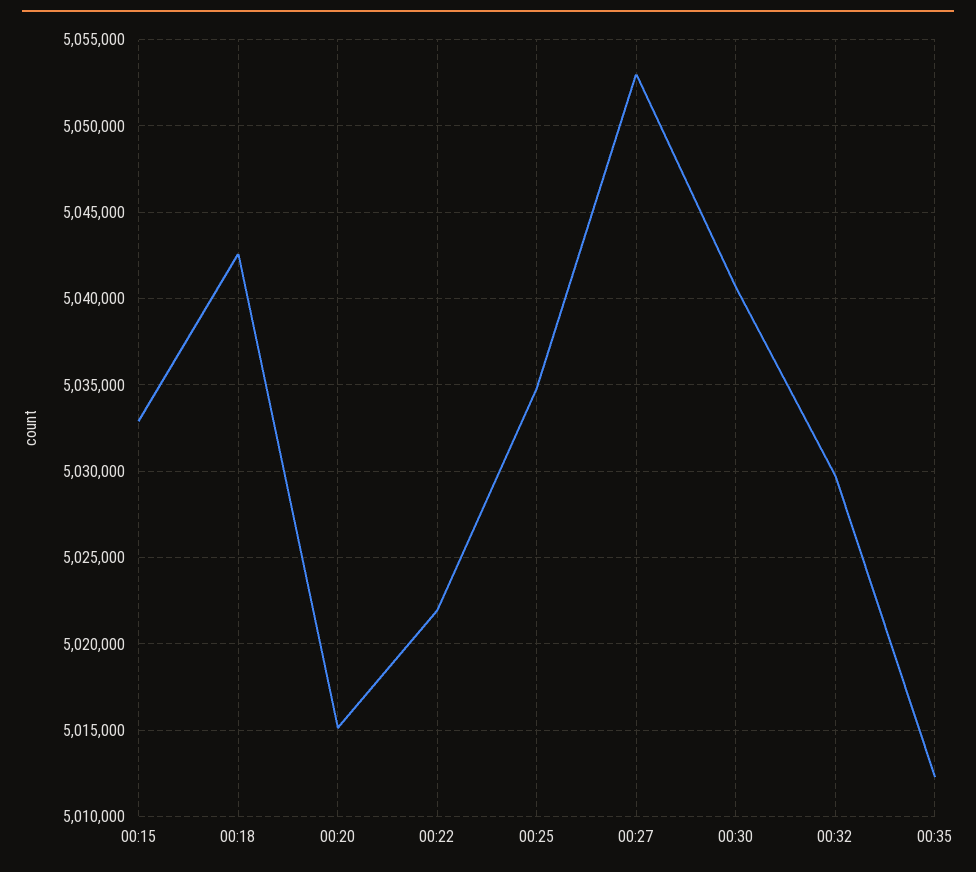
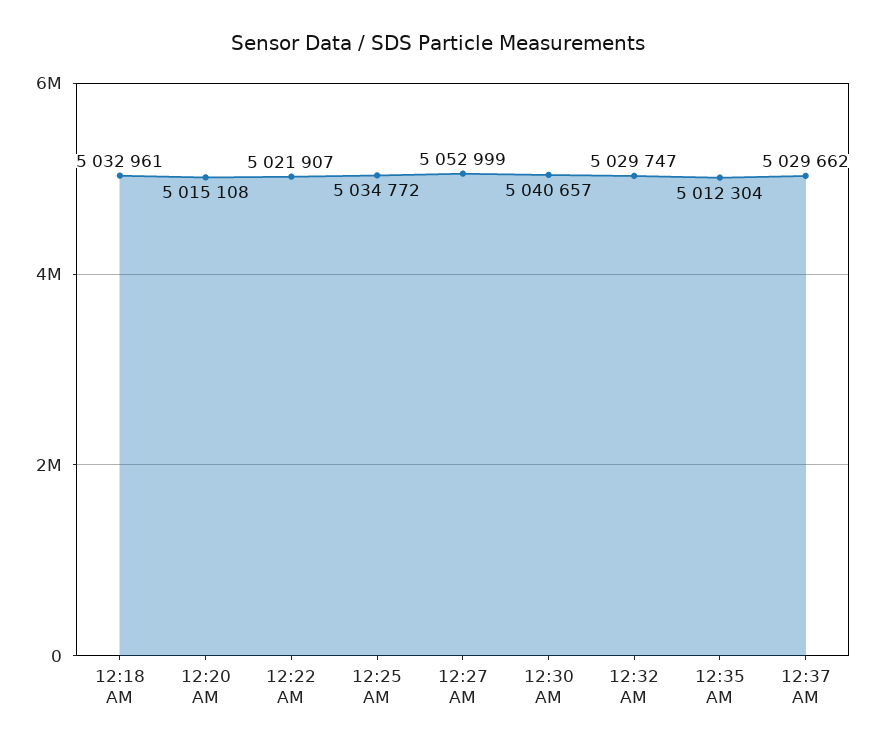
00:15: 5033000 -> none
00:18: 5042500 -> 5032961
12:37 AM: none -> 5029662

